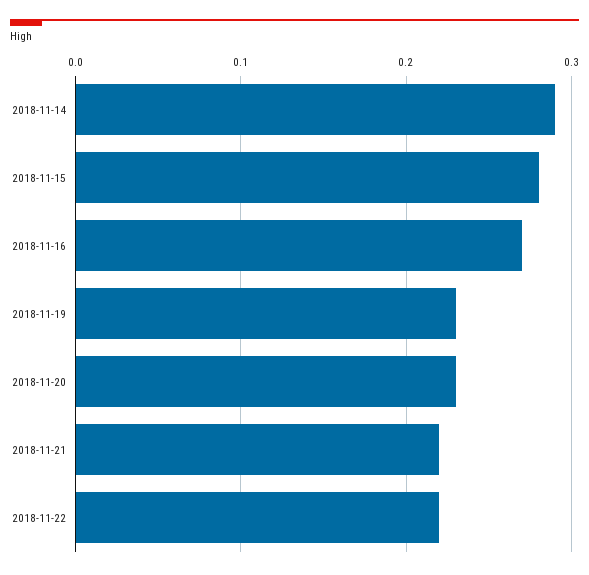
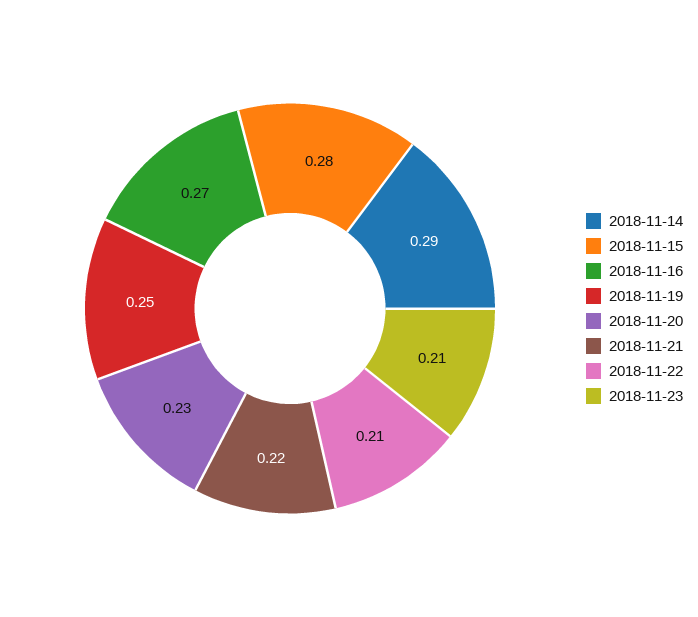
2018-11-19: 0.23 -> 0.25
2018-11-22: 0.22 -> 0.21
2018-11-23: none -> 0.21

